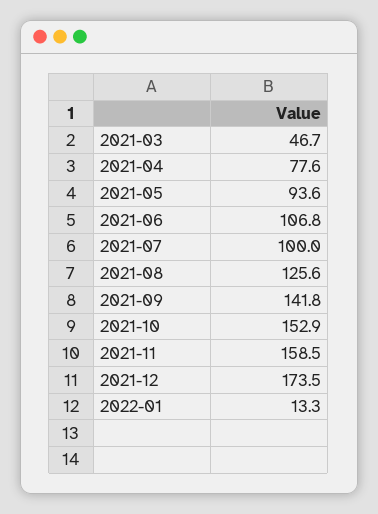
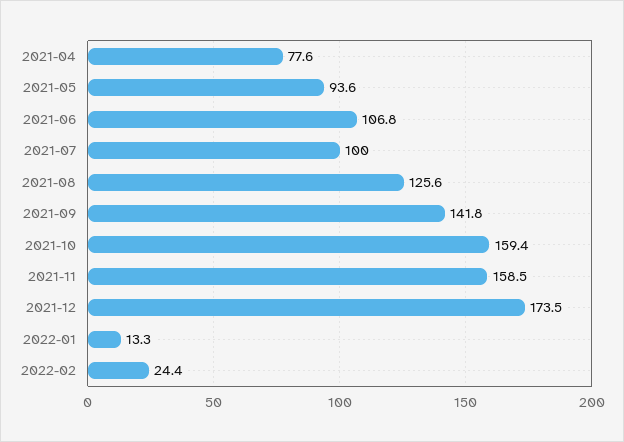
2021-03: 46.7 -> none
2021-10: 152.9 -> 159.4
2022-02: none -> 24.4

